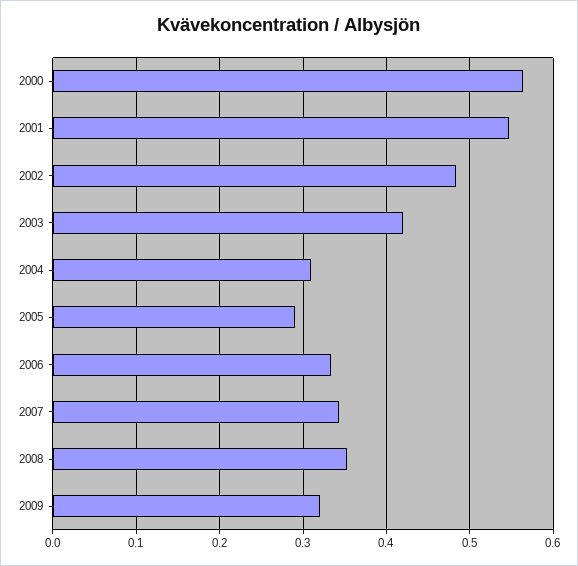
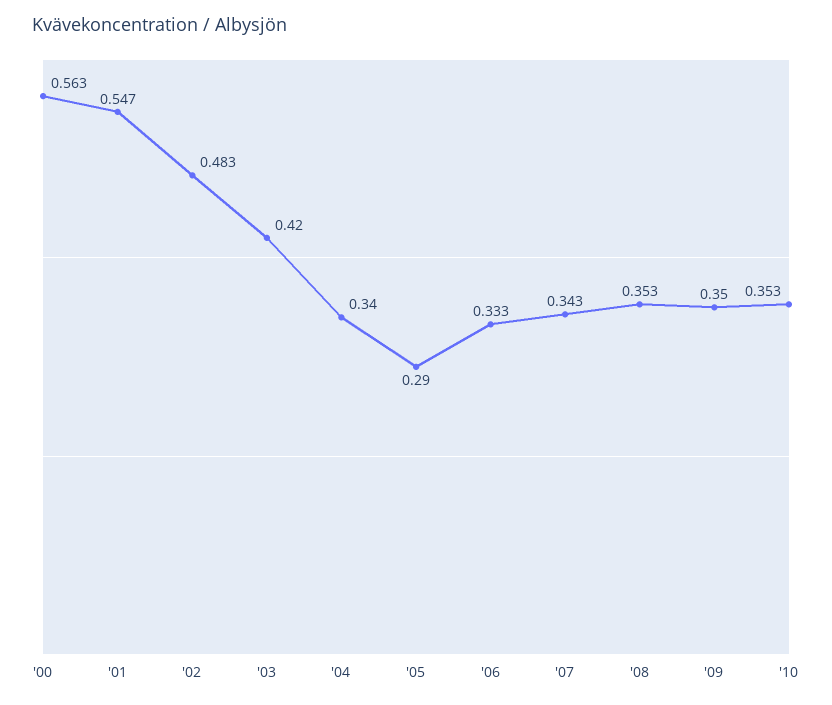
2004: 0.31 -> 0.34
2009: 0.32 -> 0.35
'10: none -> 0.353

